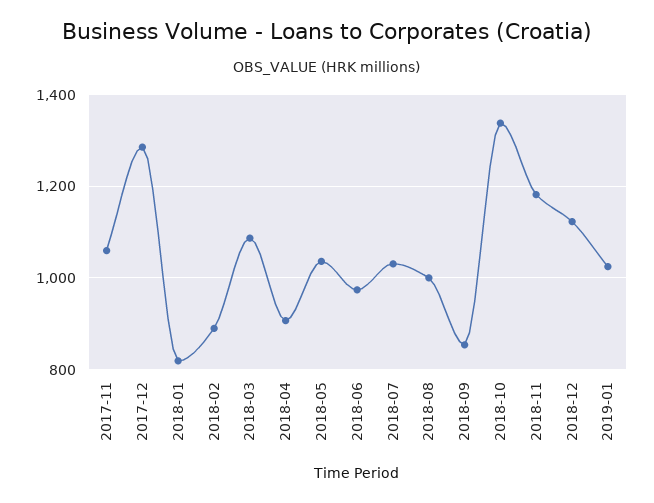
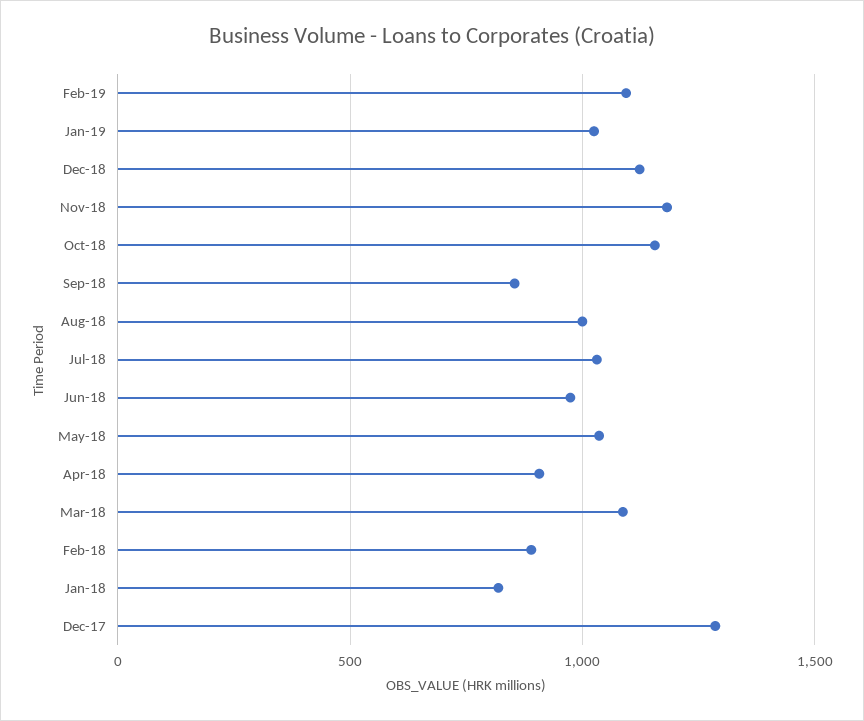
2017-11: 1060 -> none
2018-10: 1340 -> 1150
Feb-19: none -> 1100

